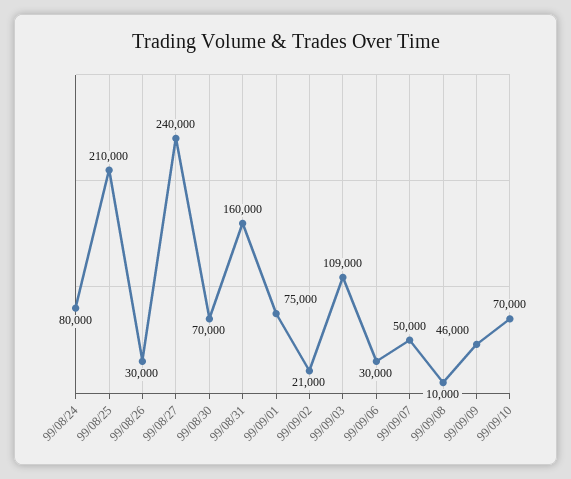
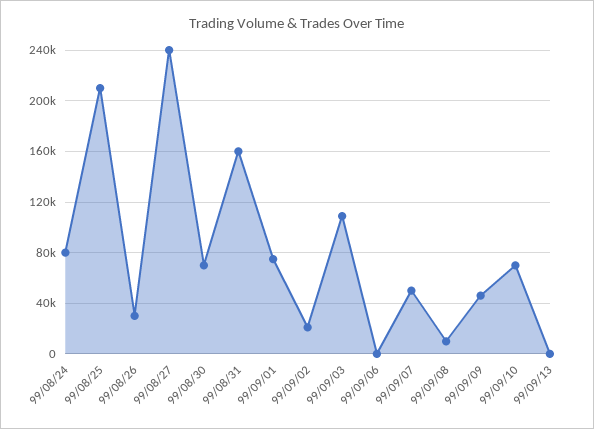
99/09/06: 30000 -> 0
99/09/13: none -> 0

